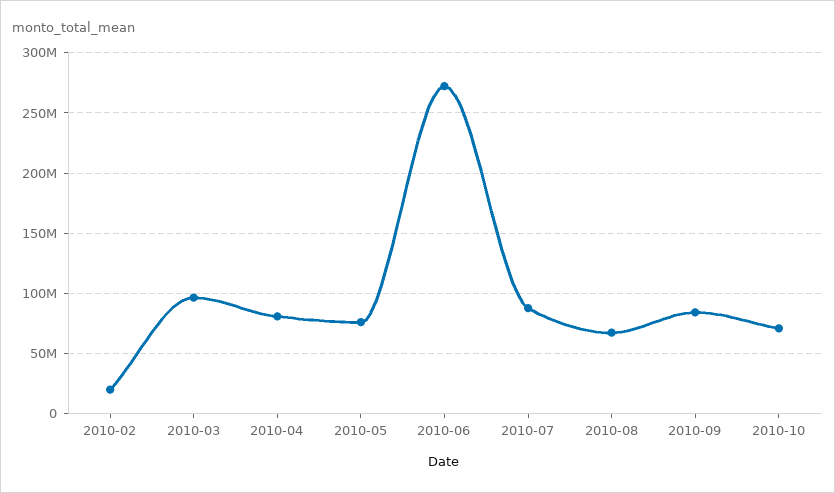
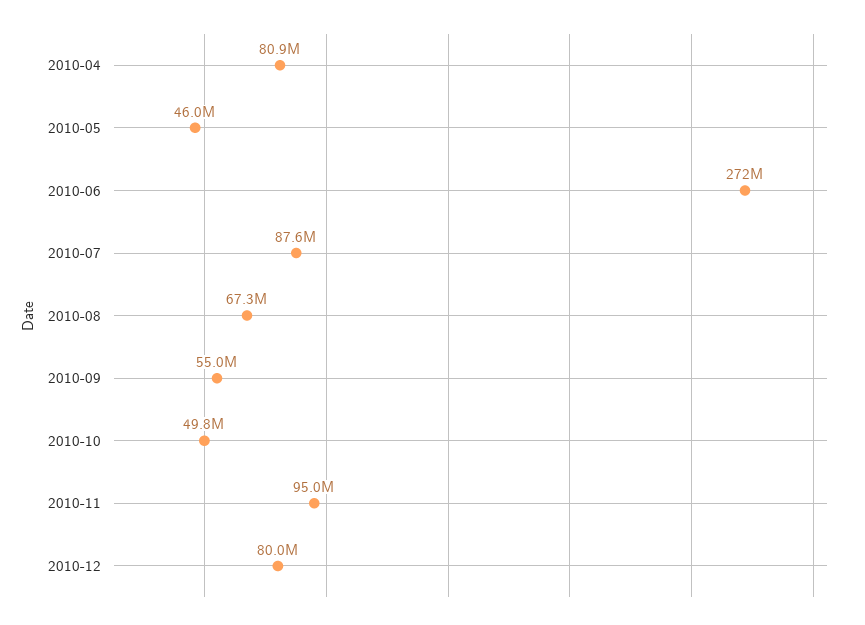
2010-02: 20000000 -> none
2010-03: 95000000 -> none
2010-05: 75000000 -> 46000000
2010-09: 85000000 -> 55000000
2010-10: 70000000 -> 49800000
2010-11: none -> 95000000
2010-12: none -> 80000000

